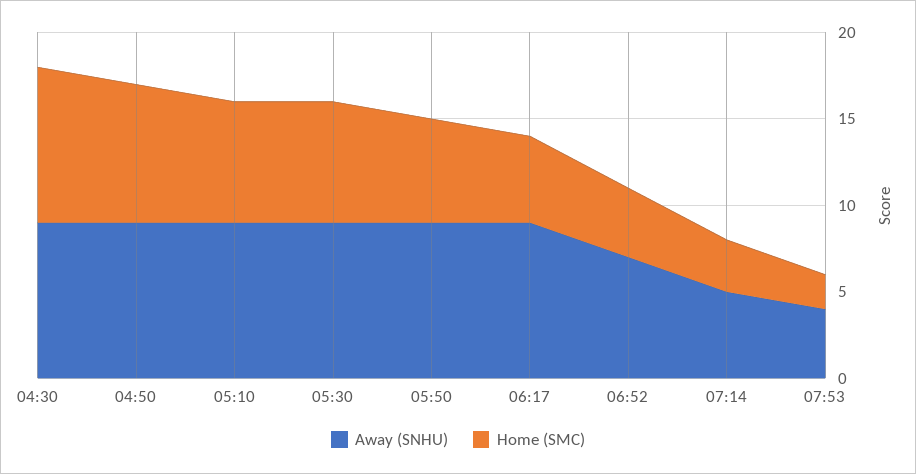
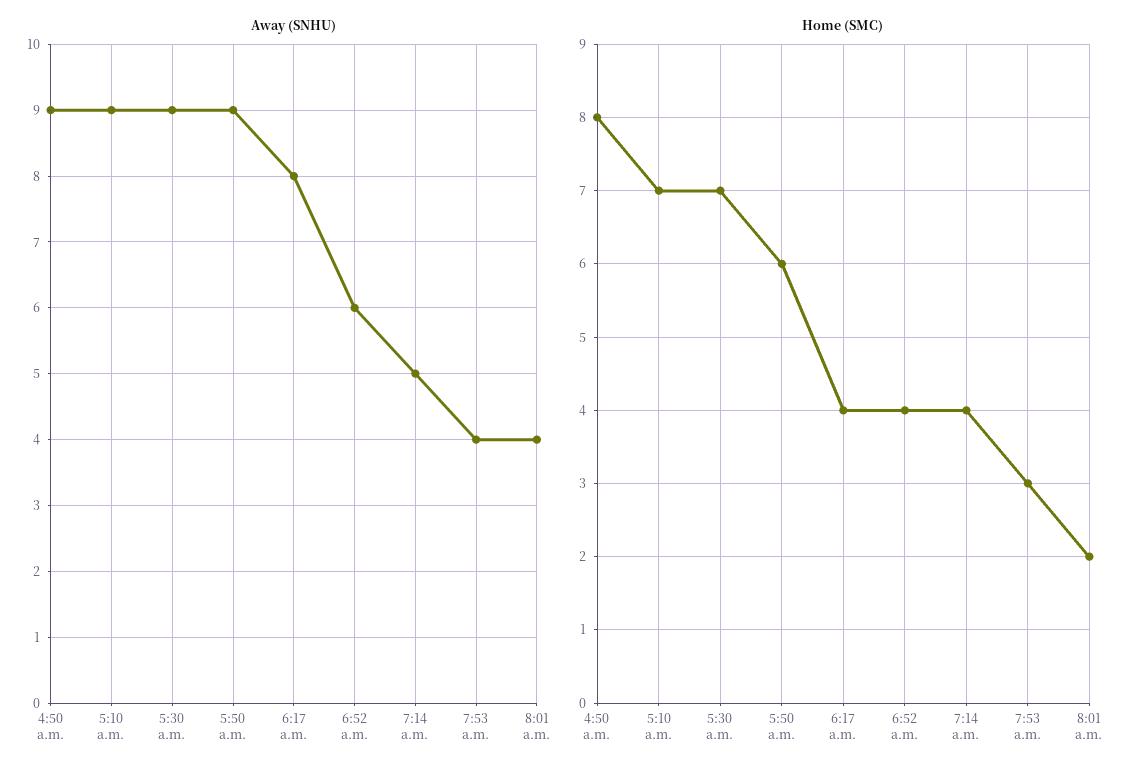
Away (SNHU), 04:30: 9 -> none
Home (SMC), 04:30: 9 -> none
Away (SNHU), 06:17: 9 -> 8
Home (SMC), 06:17: 5 -> 4
Away (SNHU), 06:52: 7 -> 6
Home (SMC), 07:14: 3 -> 4
Home (SMC), 07:53: 2 -> 3
Away (SNHU), 8:01 a.m.: none -> 4
Home (SMC), 8:01 a.m.: none -> 2

